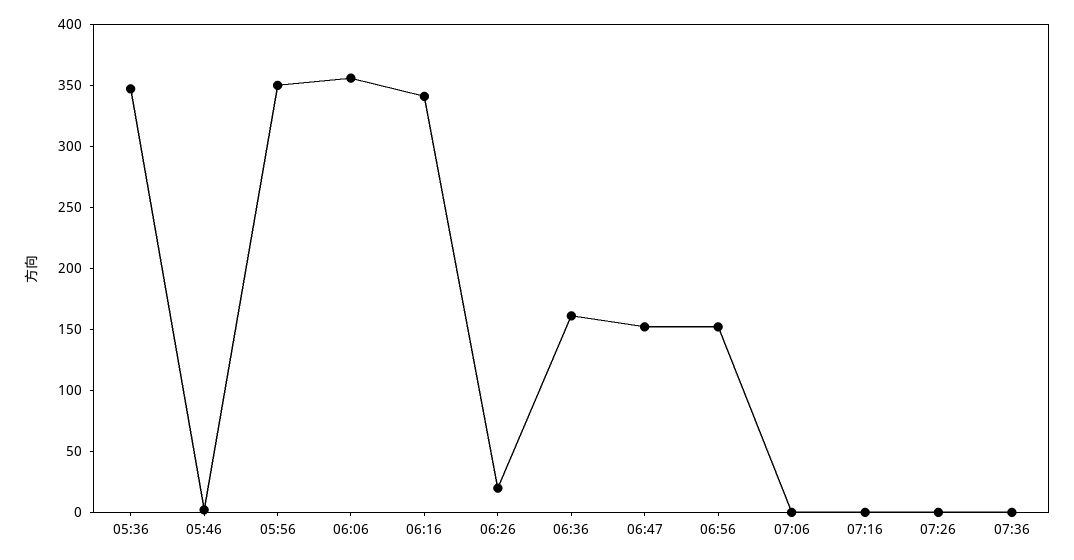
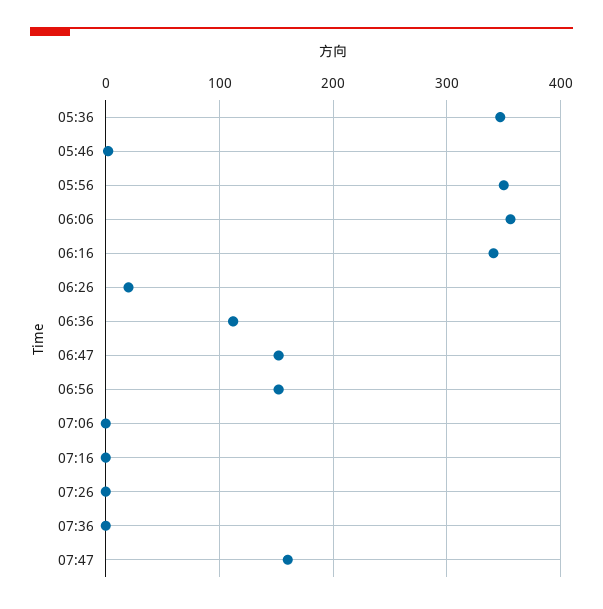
06:36: 160 -> 110
07:47: none -> 160

